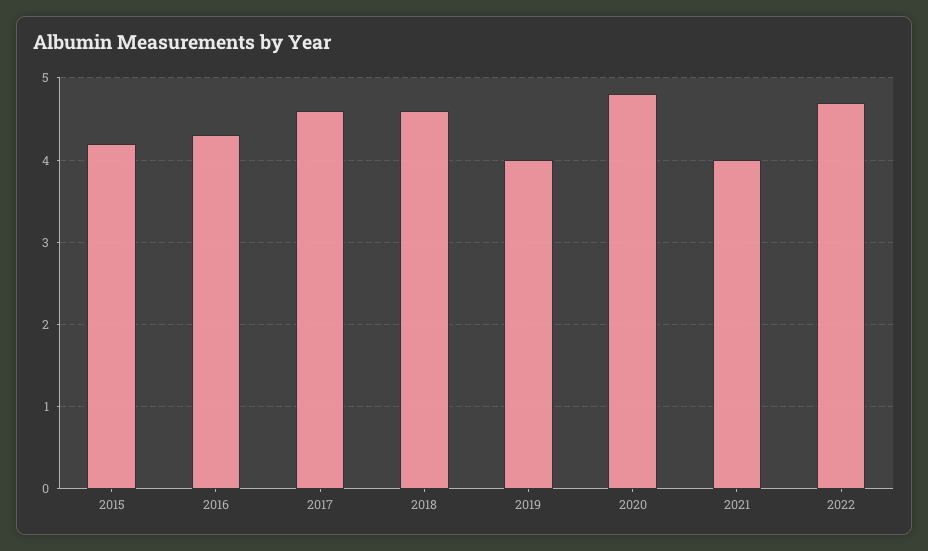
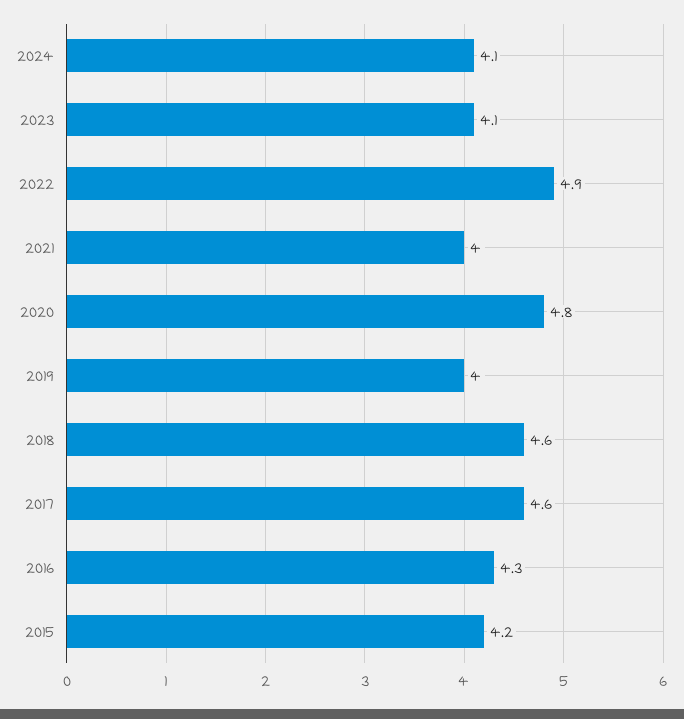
2022: 4.7 -> 4.9
2024: none -> 4.1
2023: none -> 4.1

